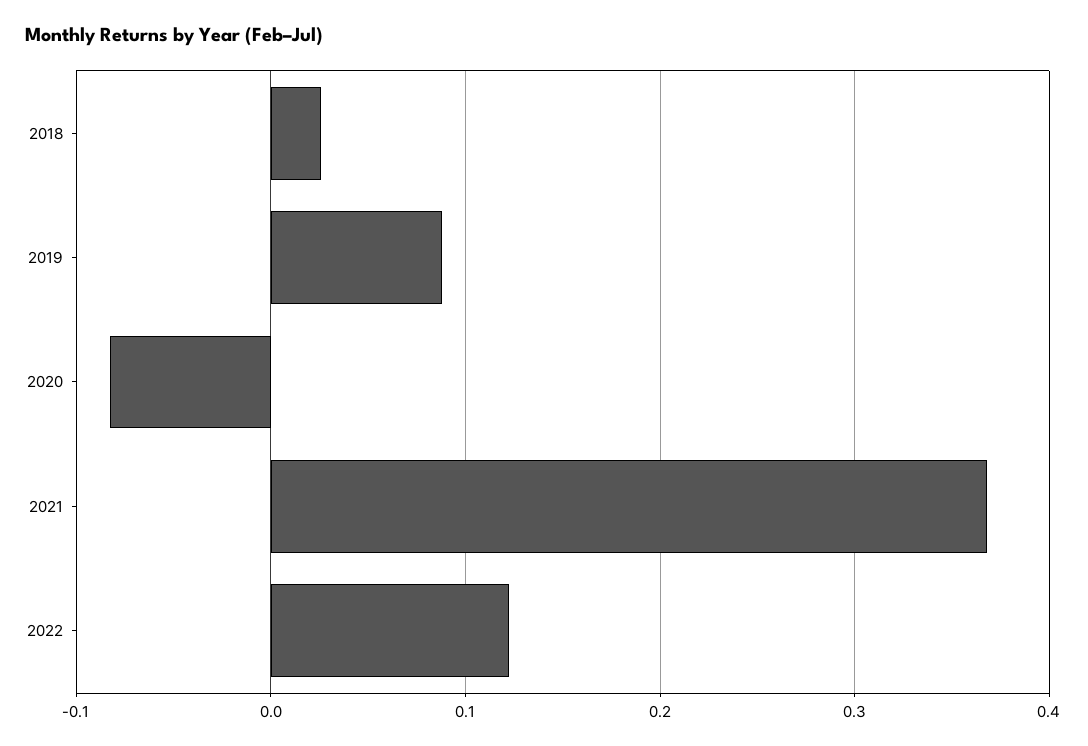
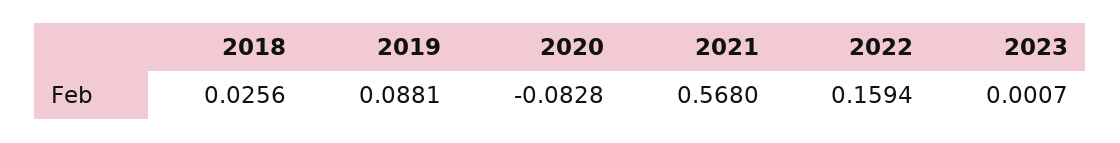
2021: 0.37 -> 0.568
2022: 0.12 -> 0.1594
2023: none -> 0.0007

